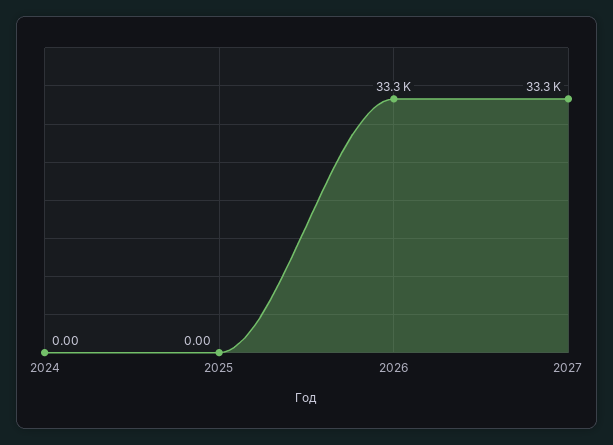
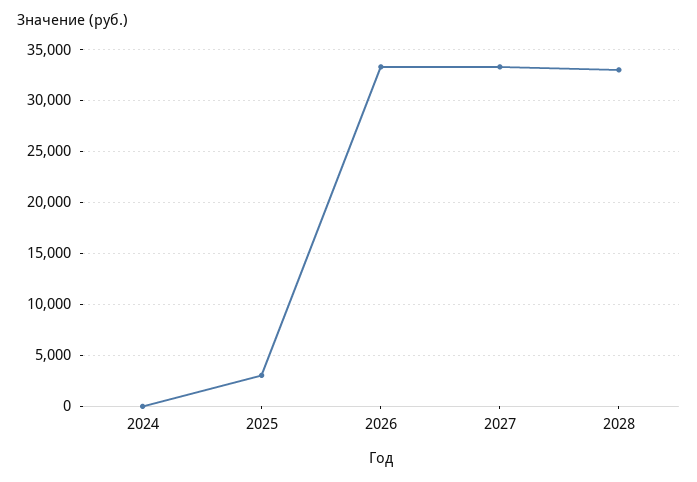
2025: 0 -> 3000
2028: none -> 33000

